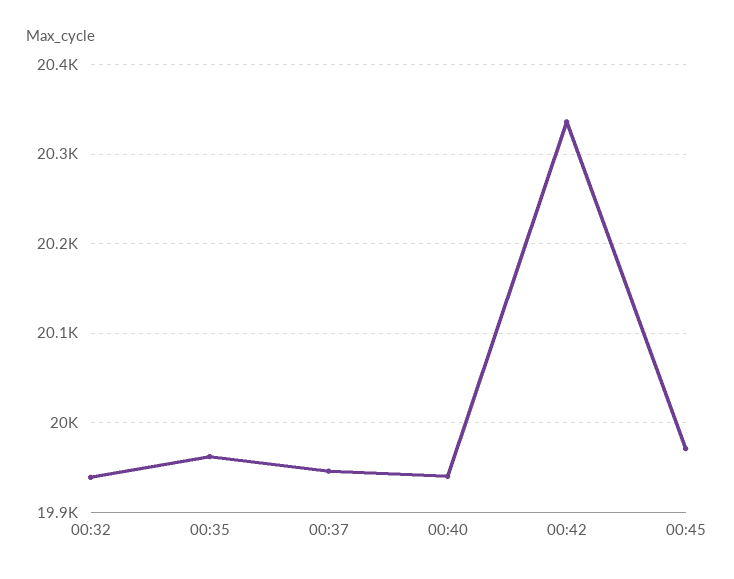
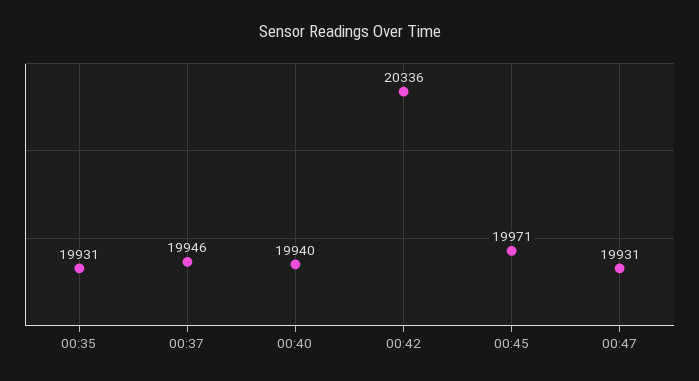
00:32: 19940 -> none
00:35: 19960 -> 19931
00:47: none -> 19931

